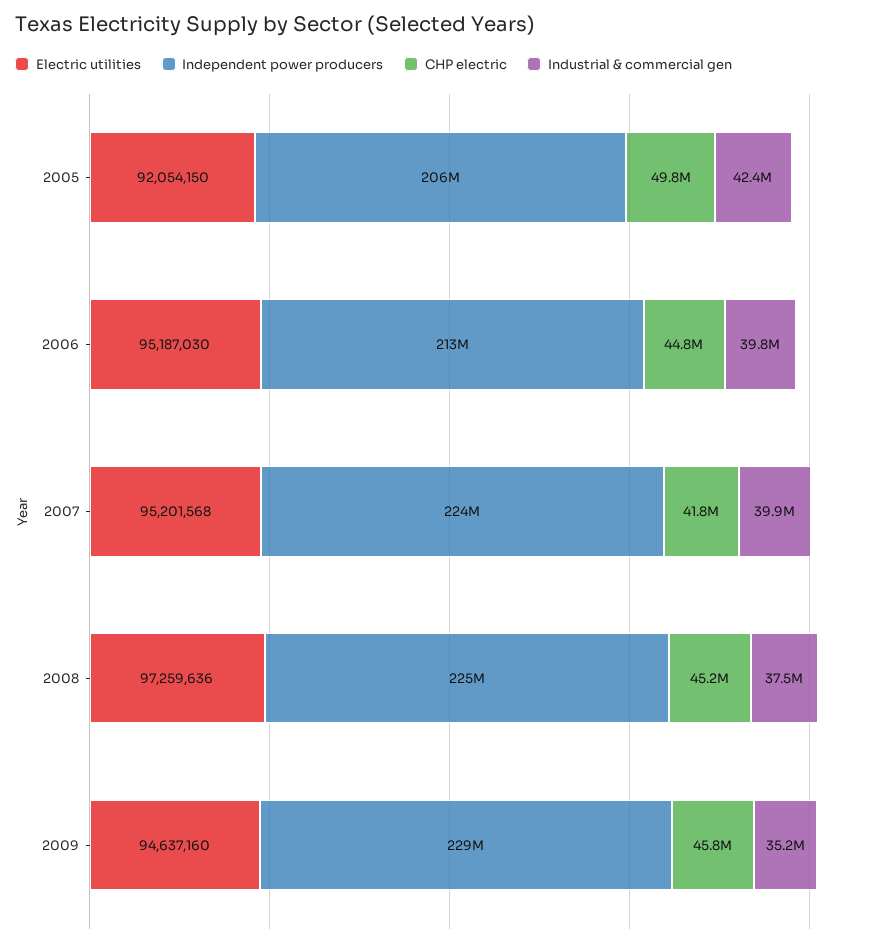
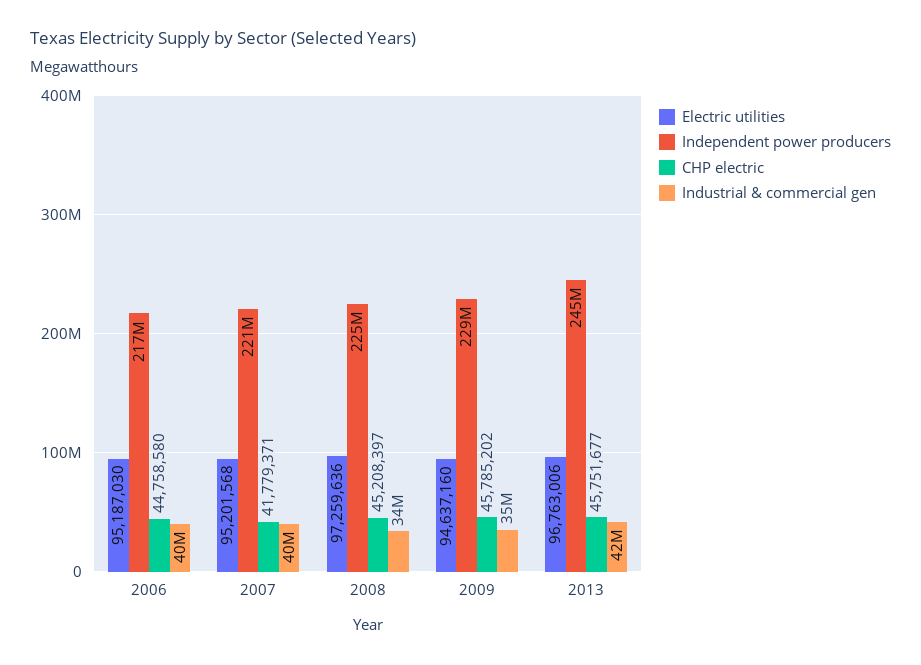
Electric utilities, 2005: 92054150 -> none
Independent power producers, 2005: 206000000 -> none
CHP electric, 2005: 49800000 -> none
Industrial & commercial gen, 2005: 42400000 -> none
Independent power producers, 2006: 213000000 -> 217000000
Independent power producers, 2007: 224000000 -> 221000000
Industrial & commercial gen, 2008: 37500000 -> 34000000
Electric utilities, 2013: none -> 96763006
Independent power producers, 2013: none -> 245000000
CHP electric, 2013: none -> 45751677
Industrial & commercial gen, 2013: none -> 42000000

